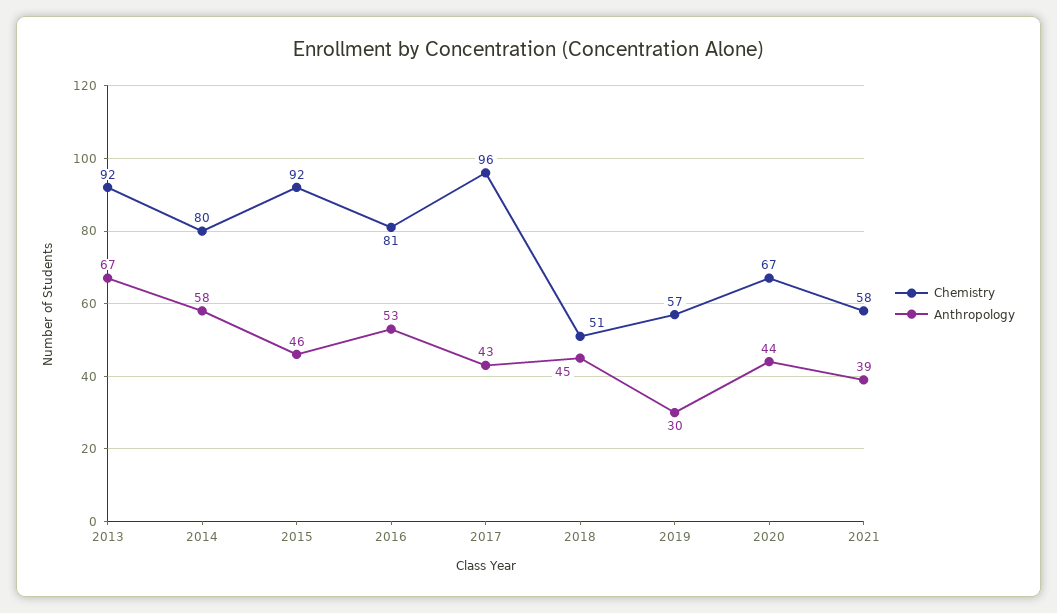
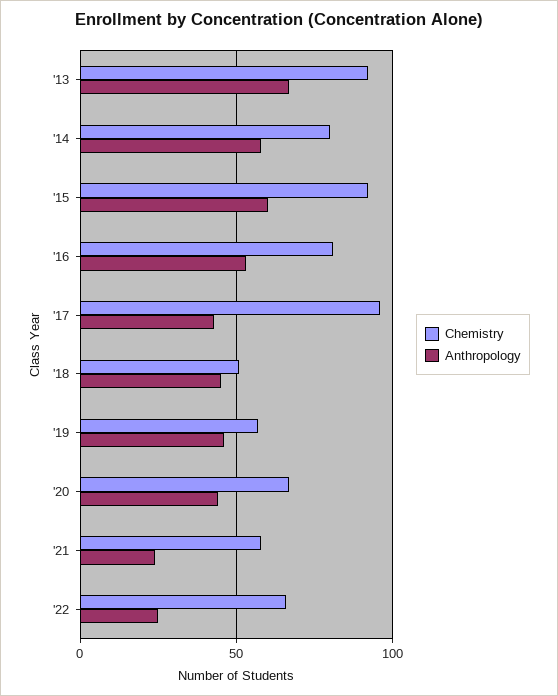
Anthropology, 2015: 46 -> 60
Anthropology, 2019: 30 -> 45
Anthropology, 2021: 39 -> 25
Chemistry, '22: none -> 65
Anthropology, '22: none -> 25

